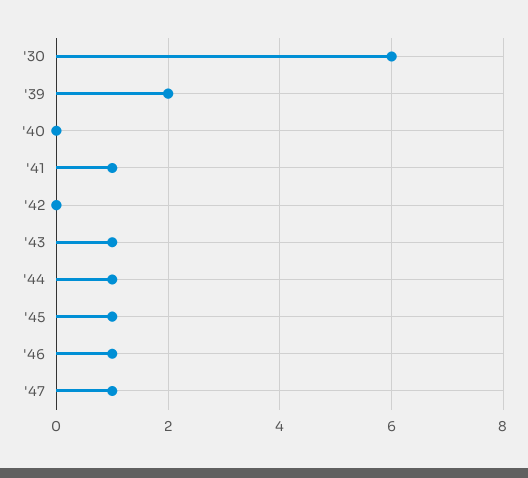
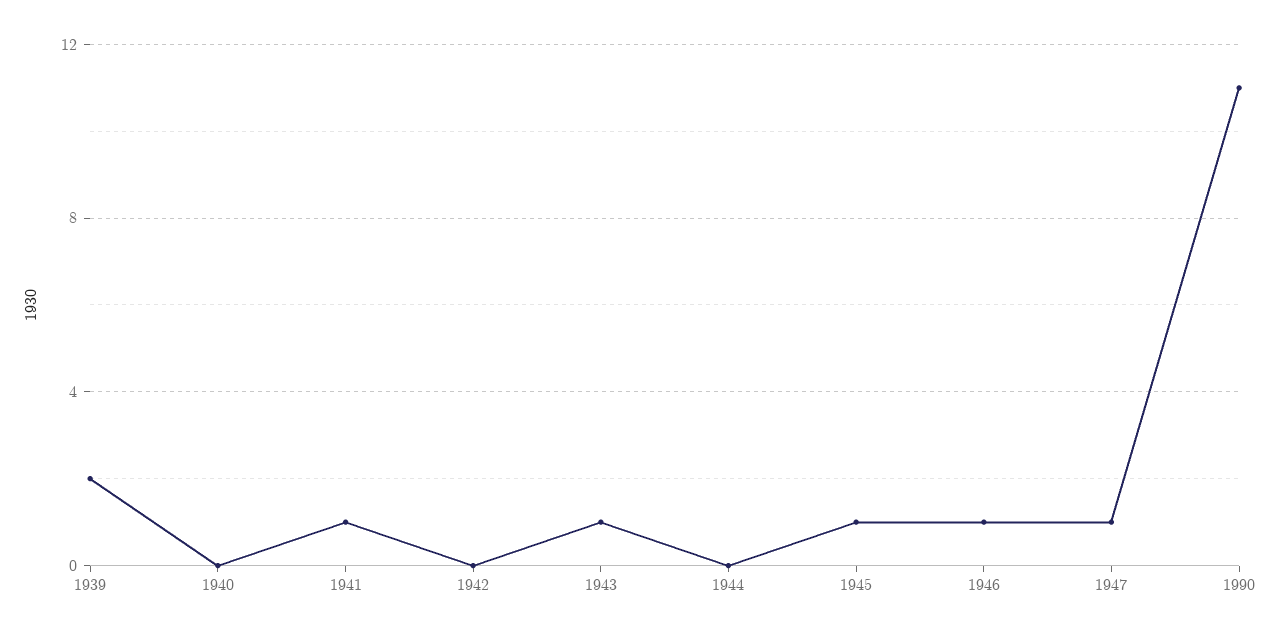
'30: 6 -> none
'44: 1 -> 0
1990: none -> 11

